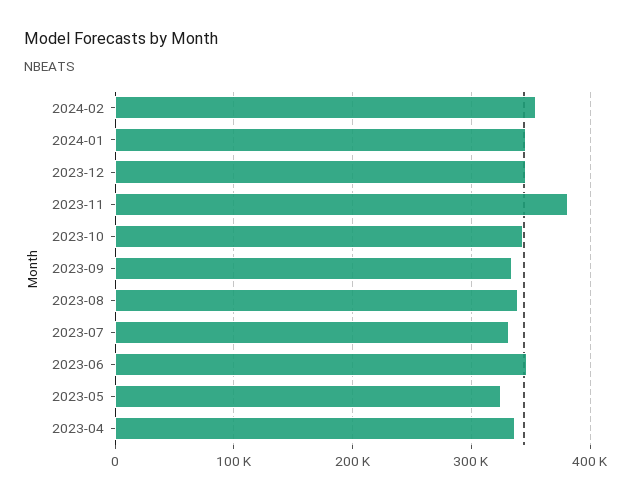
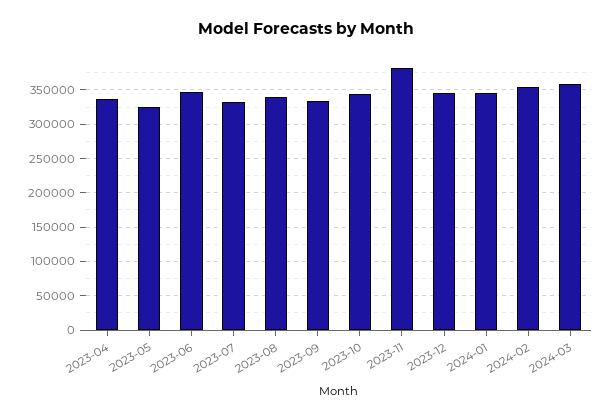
2024-03: none -> 360000

